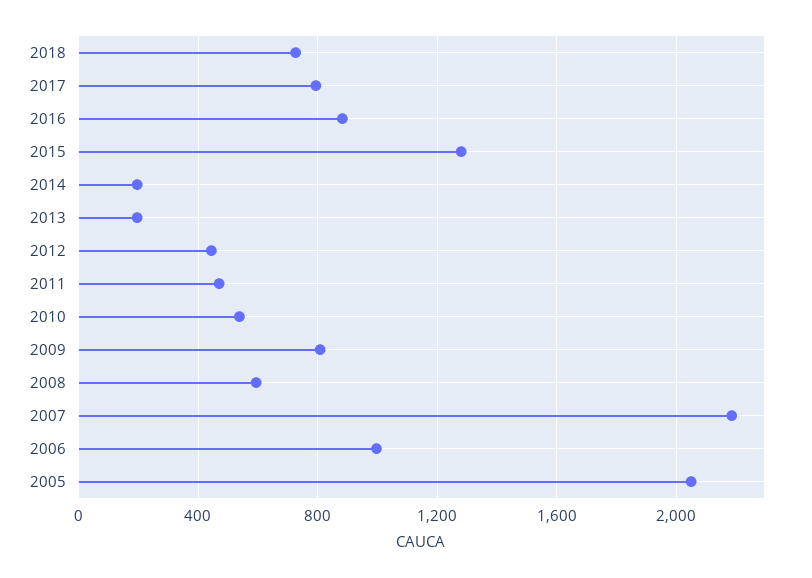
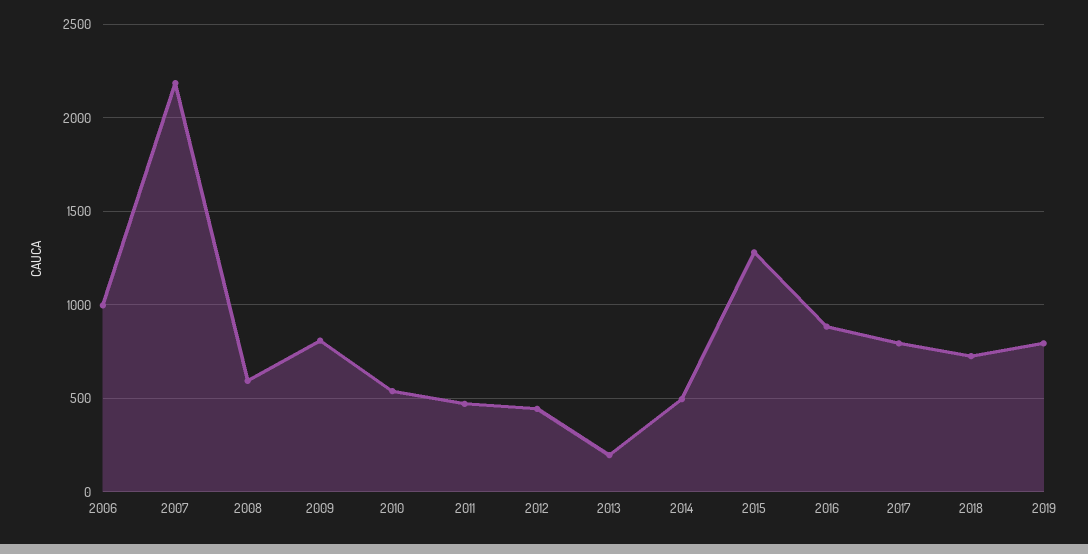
2014: 200 -> 500
2005: 2050 -> none
2019: none -> 800

